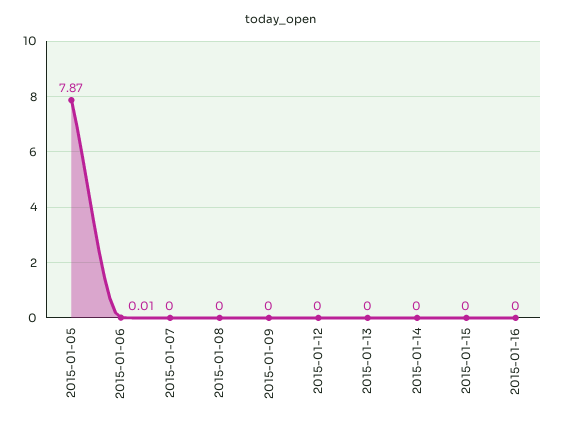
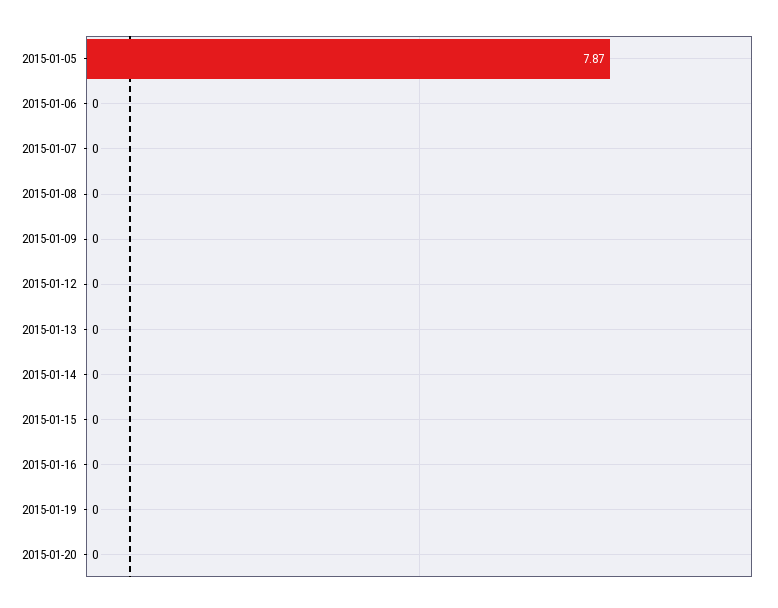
2015-01-06: 0.01 -> 0
2015-01-19: none -> 0
2015-01-20: none -> 0

